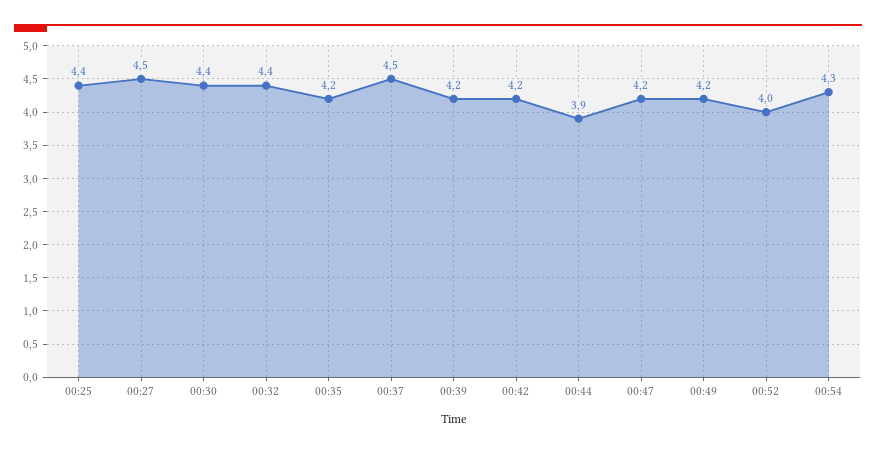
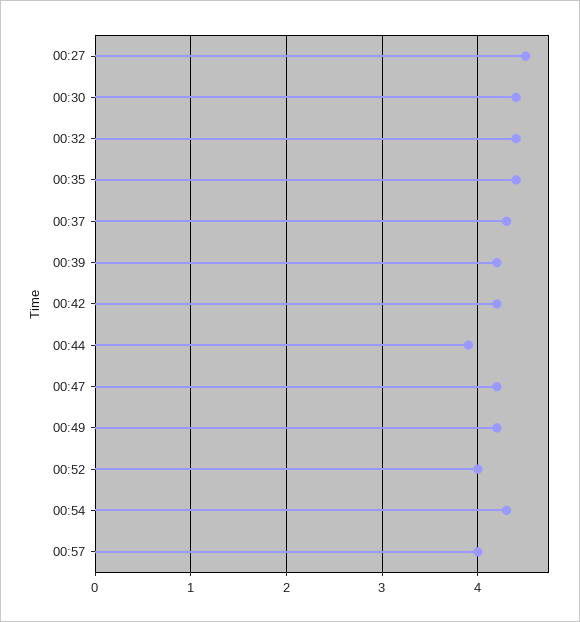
00:25: 4.4 -> none
00:35: 4.2 -> 4.4
00:37: 4.5 -> 4.3
00:57: none -> 4

